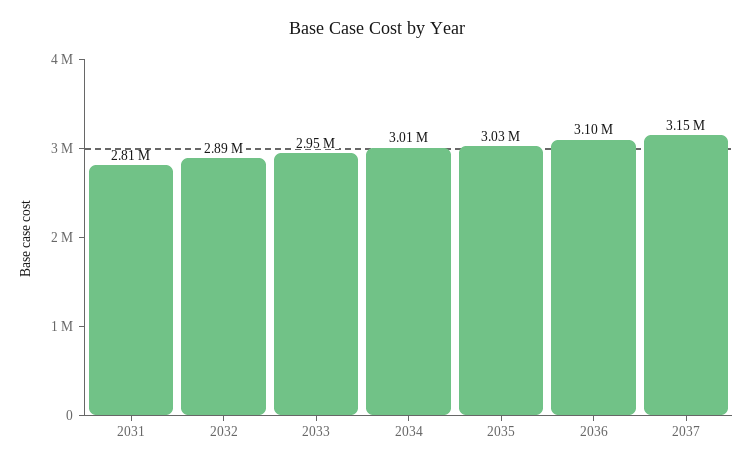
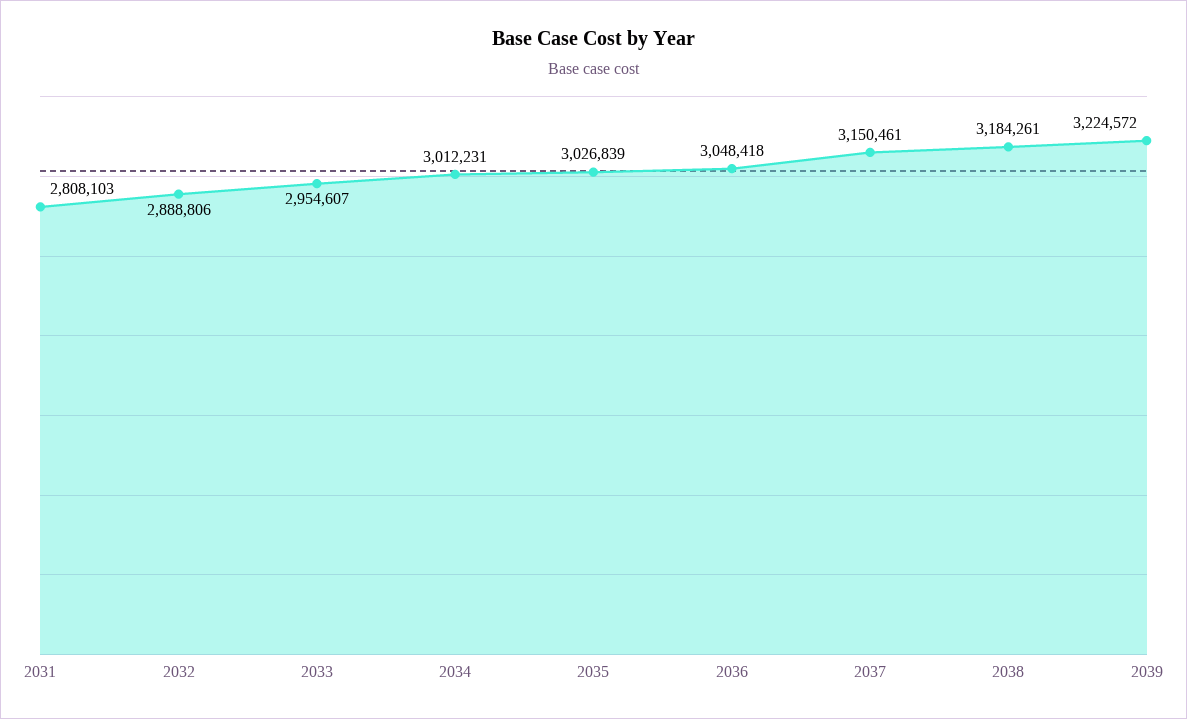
2036: 3100000 -> 3048418
2038: none -> 3184261
2039: none -> 3224572

